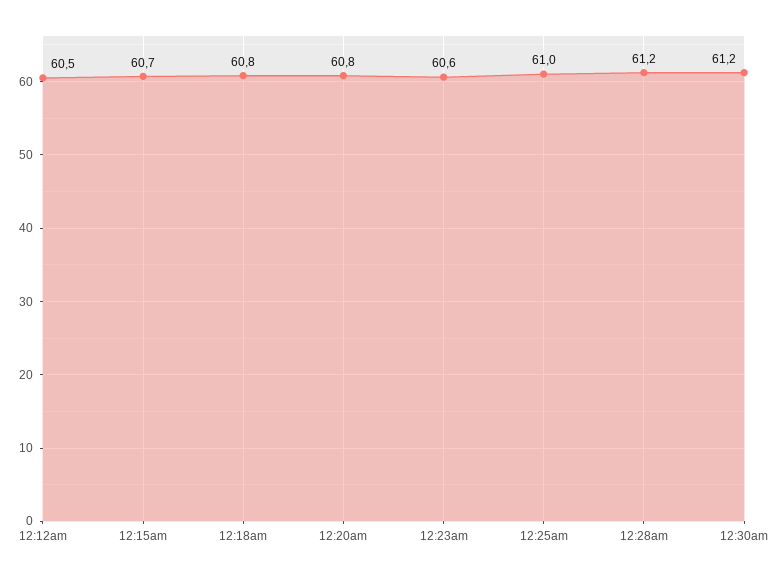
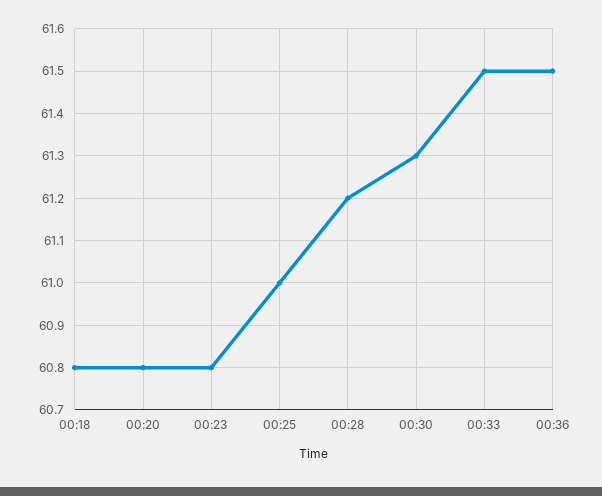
12:12am: 60.5 -> none
12:15am: 60.7 -> none
12:23am: 60.6 -> 60.8
12:30am: 61.2 -> 61.3
00:33: none -> 61.5
00:36: none -> 61.5

